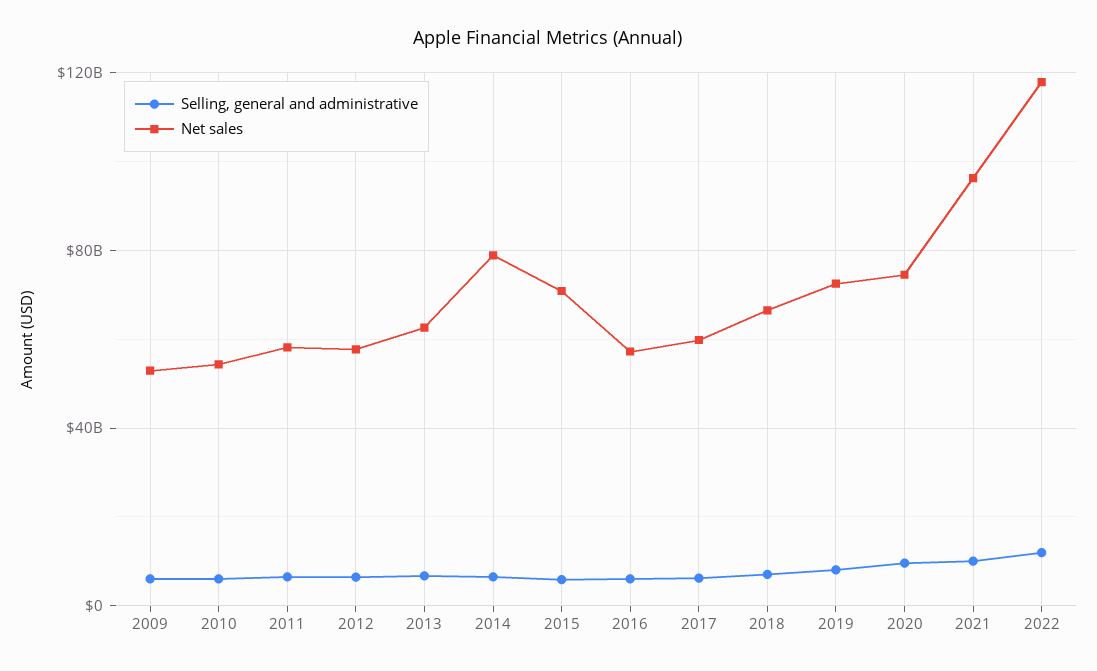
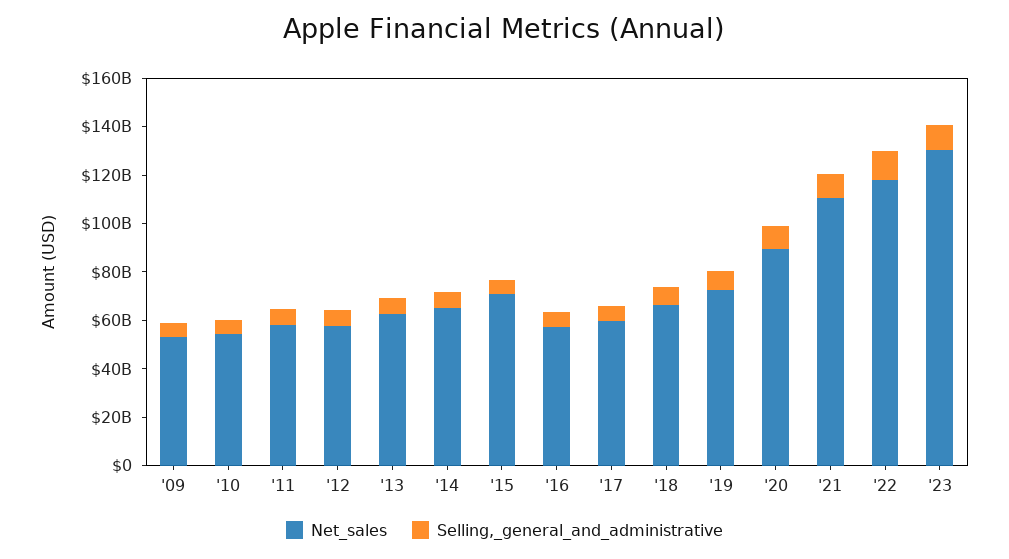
Net sales, 2014: 80000000000 -> 65000000000
Net sales, 2020: 75000000000 -> 90000000000
Net sales, 2021: 95000000000 -> 110000000000
Net sales, '23: none -> 130000000000
Selling, general and administrative, '23: none -> 10000000000

